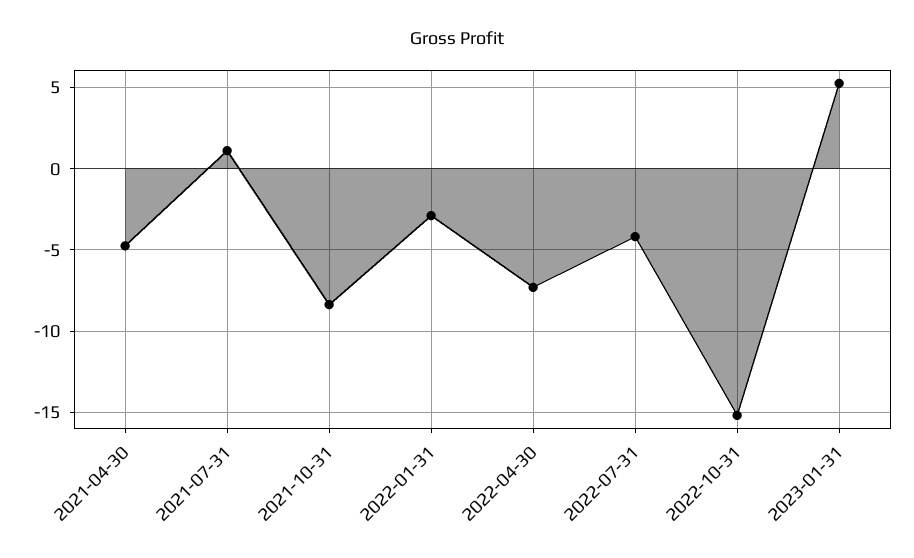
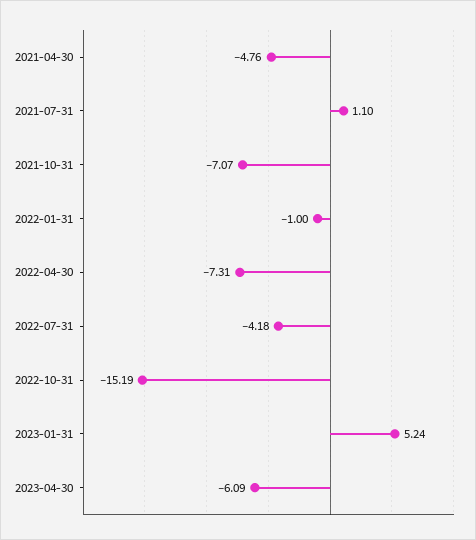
2021-10-31: -8.5 -> -7.07
2022-01-31: -3 -> -1
2023-04-30: none -> -6.09

